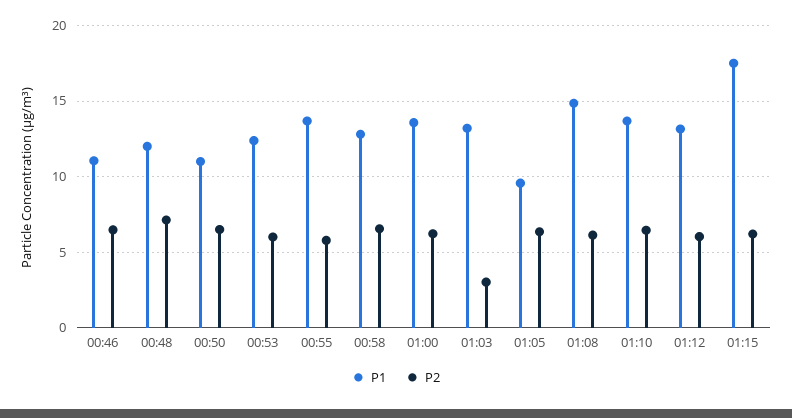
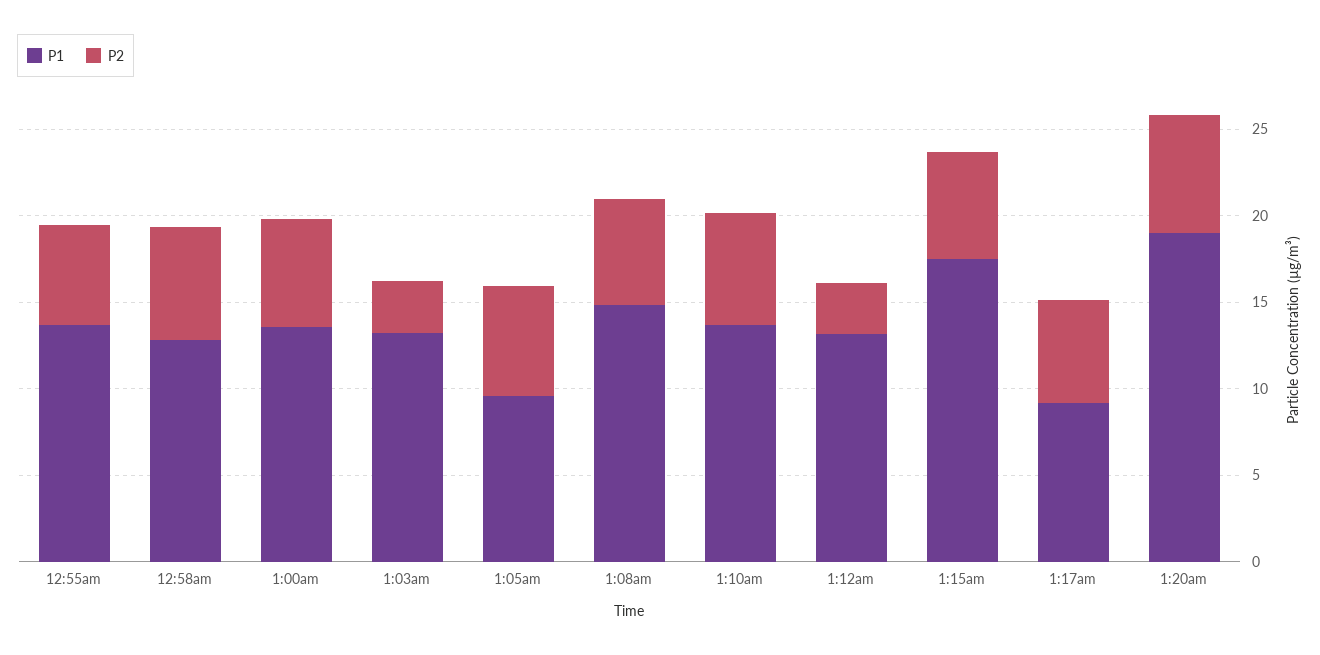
P1, 00:46: 11 -> none
P2, 00:46: 6.5 -> none
P1, 00:48: 12 -> none
P2, 00:48: 7 -> none
P1, 00:50: 11 -> none
P2, 00:50: 6.5 -> none
P1, 00:53: 12.5 -> none
P2, 00:53: 6 -> none
P2, 01:12: 6 -> 3
P1, 1:17am: none -> 9
P2, 1:17am: none -> 6
P1, 1:20am: none -> 19
P2, 1:20am: none -> 7

